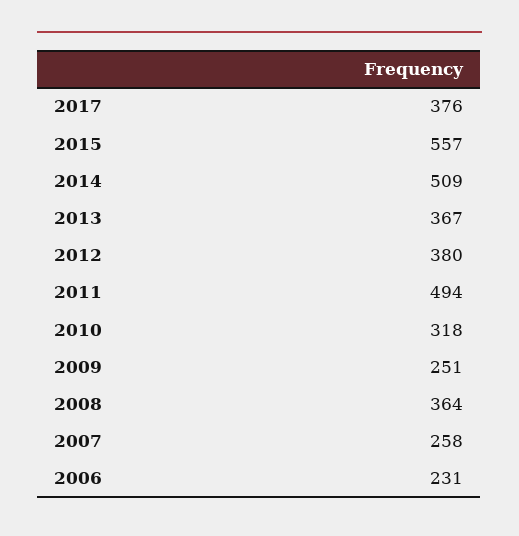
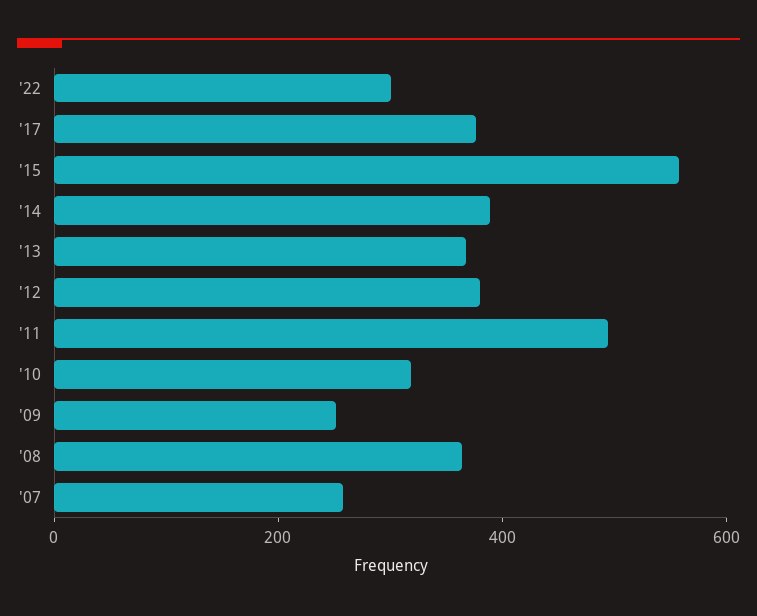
2014: 509 -> 400
2006: 231 -> none
'22: none -> 300

